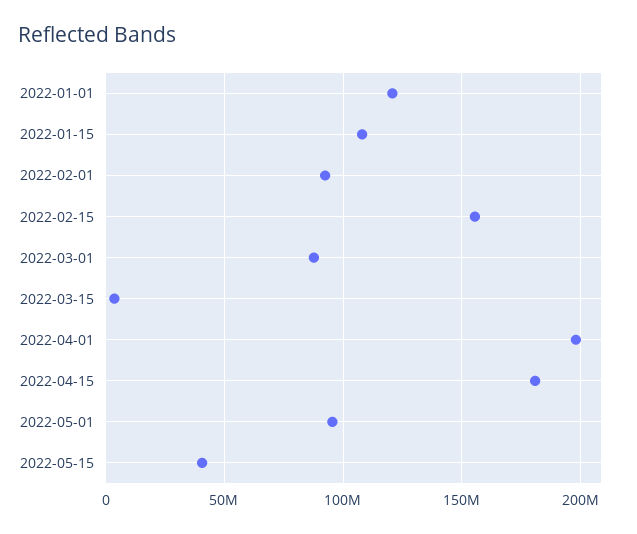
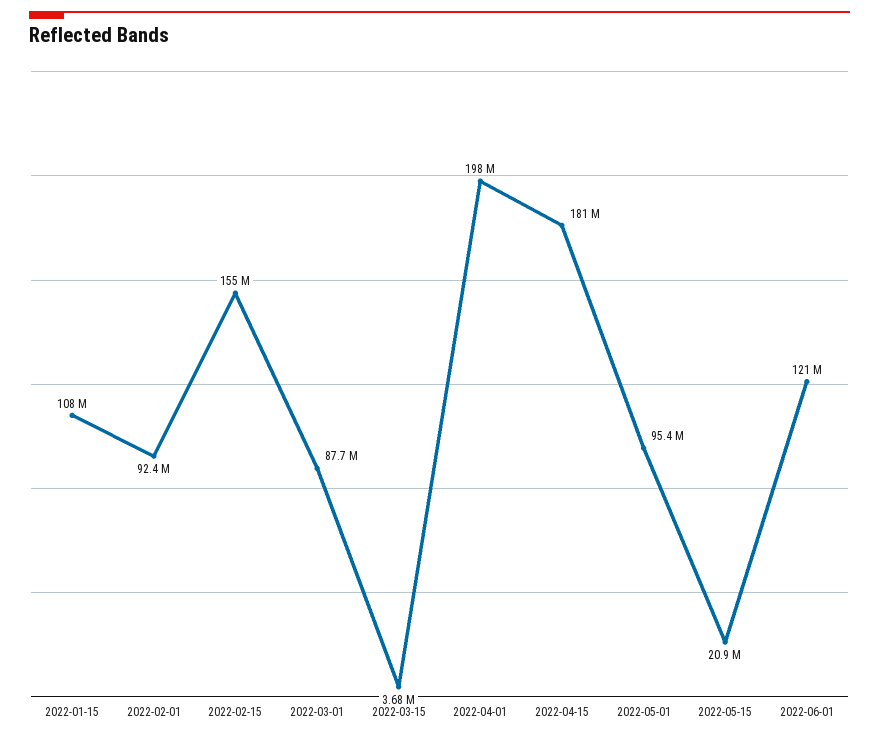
2022-01-01: 120000000 -> none
2022-05-15: 40000000 -> 20900000
2022-06-01: none -> 121000000

